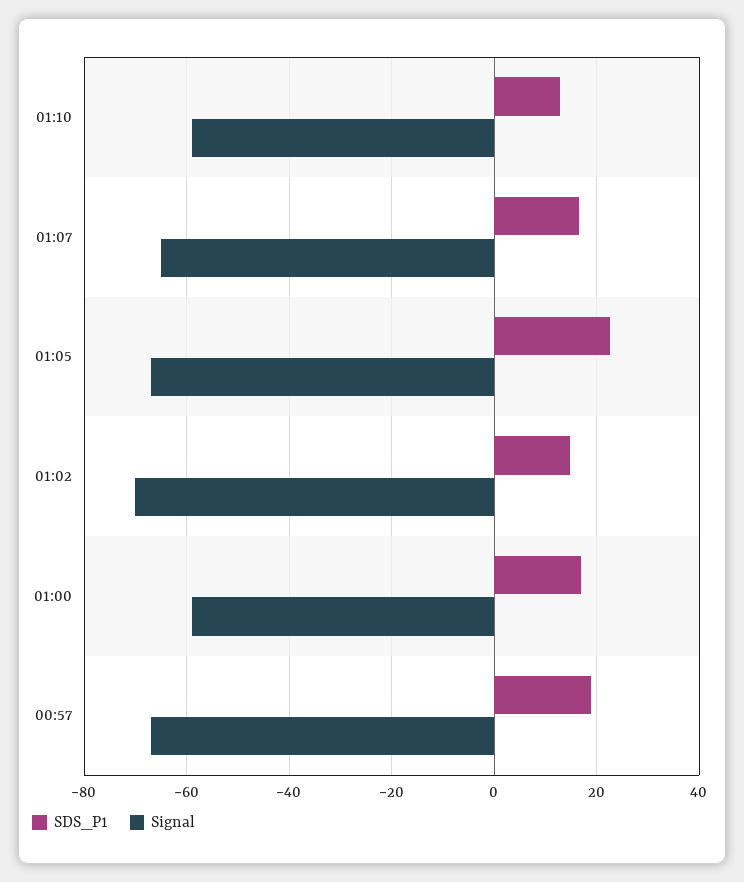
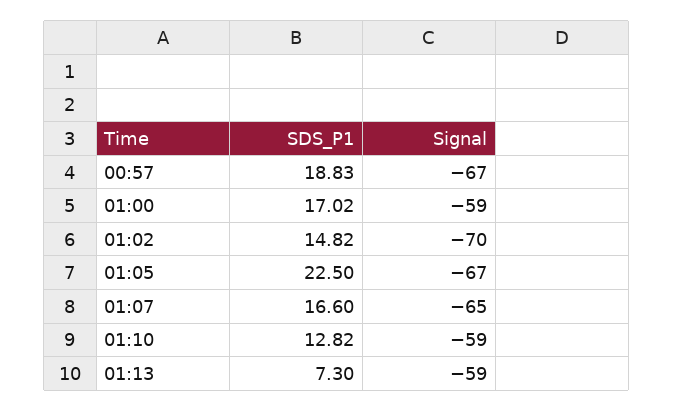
SDS_P1, 01:13: none -> 7.3
Signal, 01:13: none -> -59

